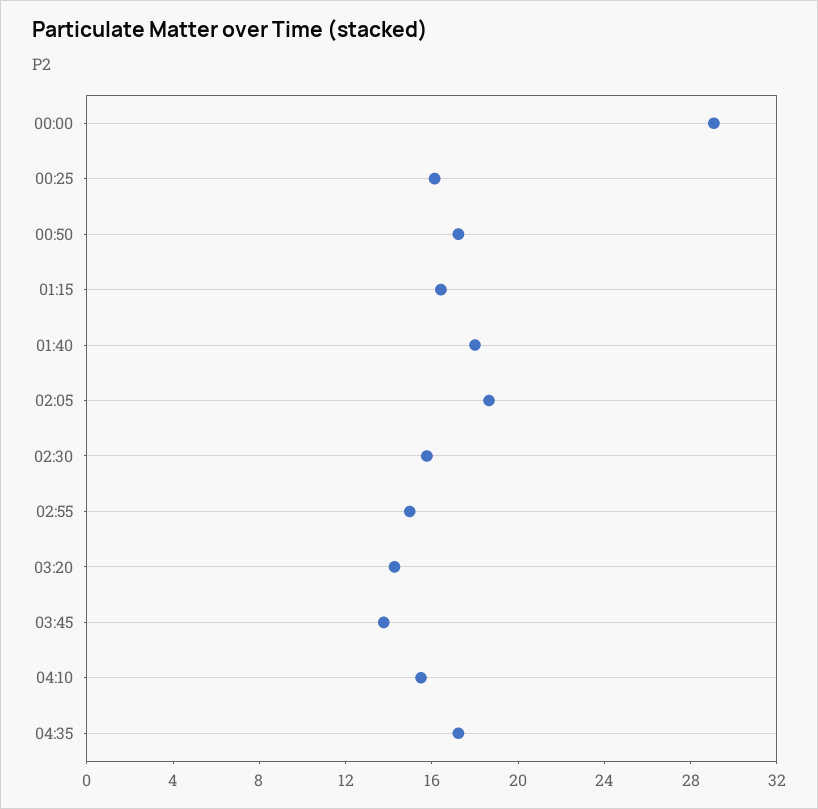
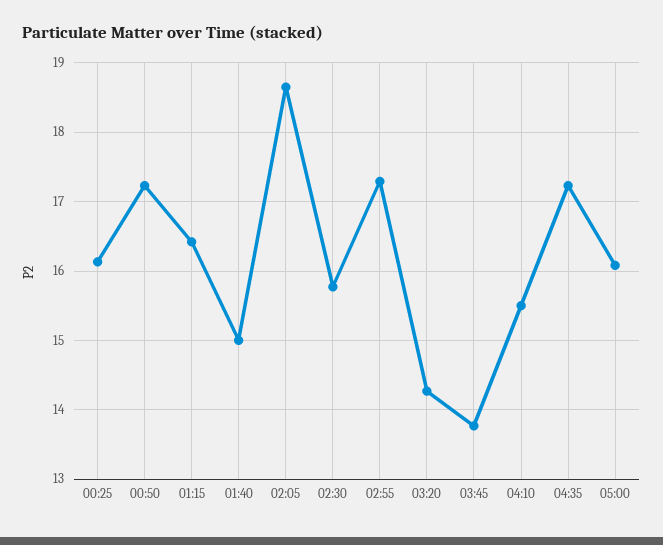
00:00: 29 -> none
01:40: 18 -> 15
02:55: 15 -> 17.3
05:00: none -> 16.1

